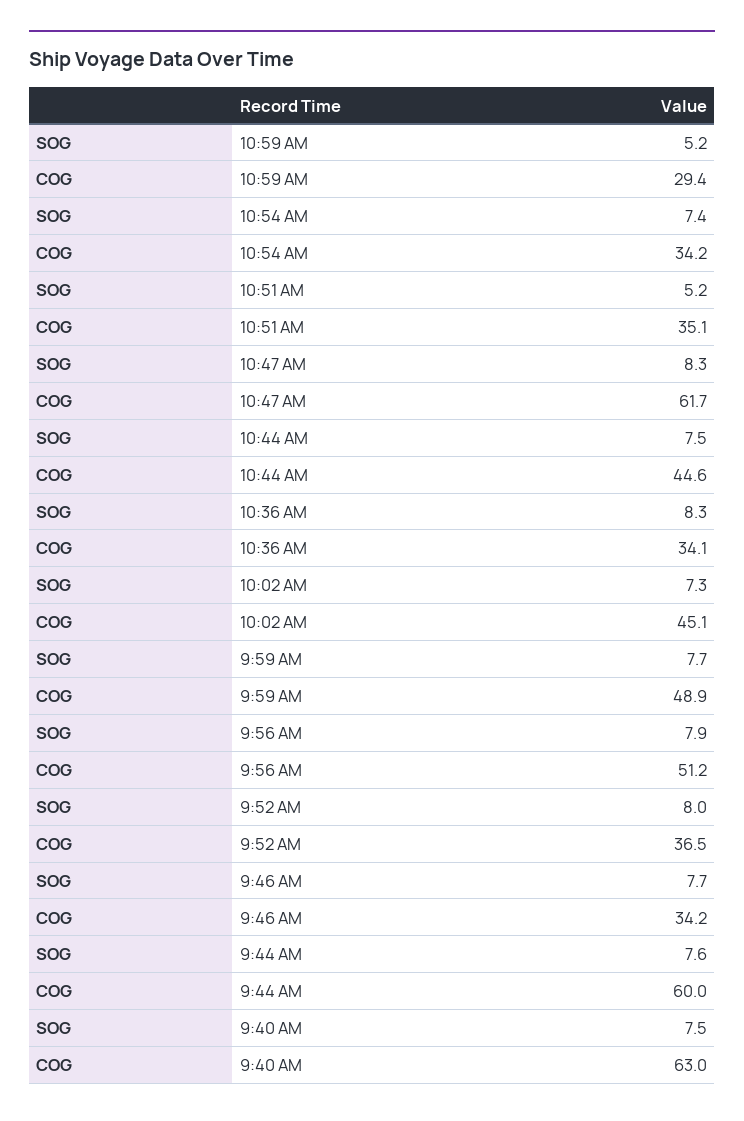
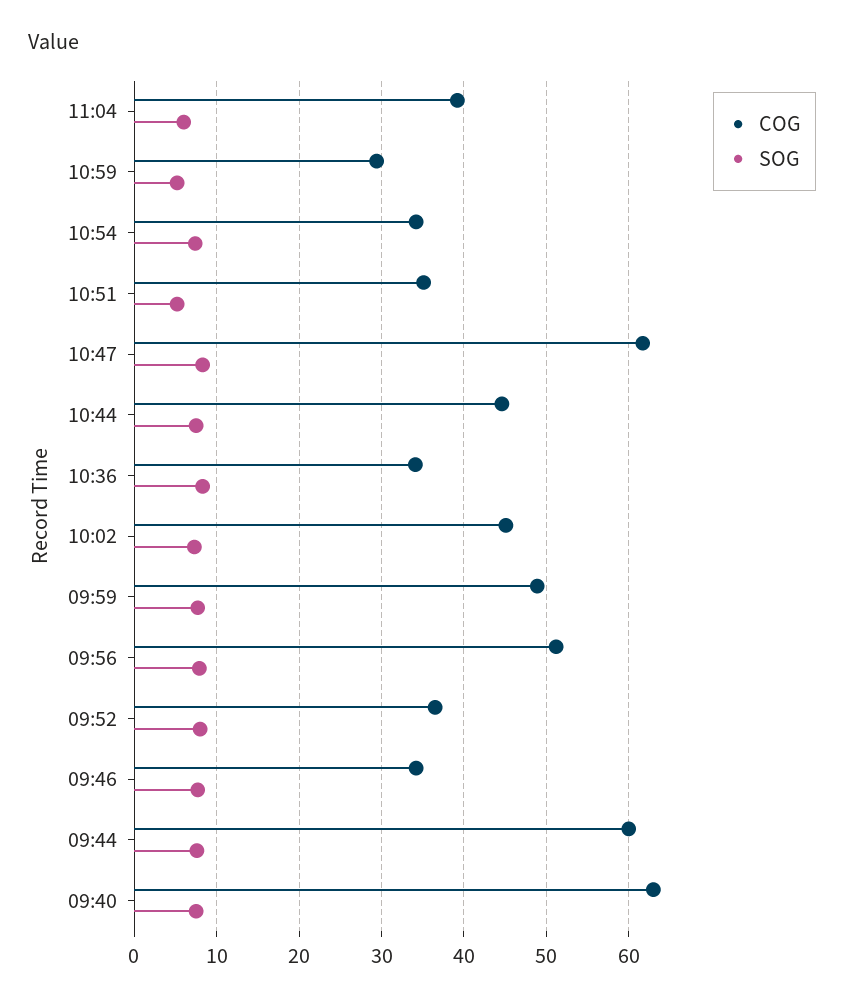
COG, 11:04: none -> 39
SOG, 11:04: none -> 6

